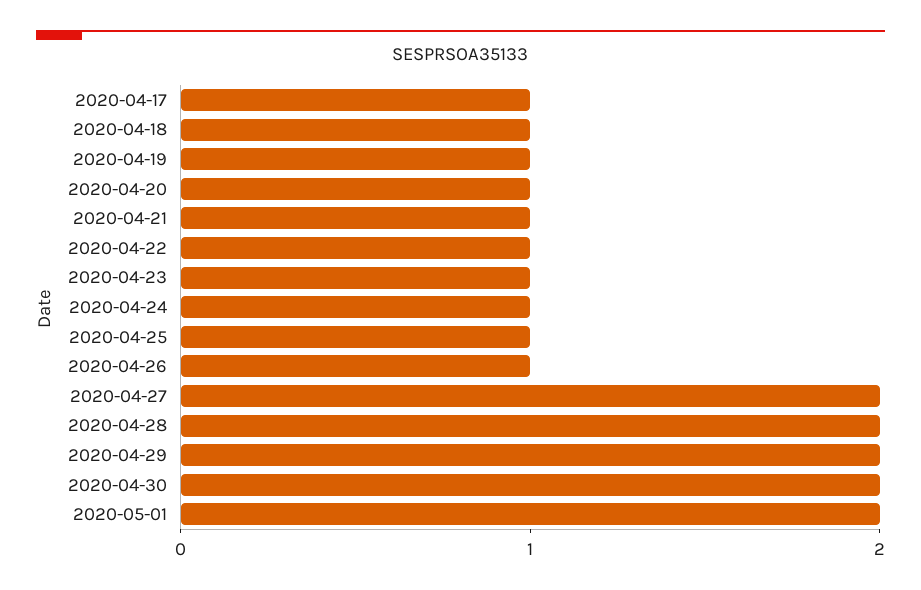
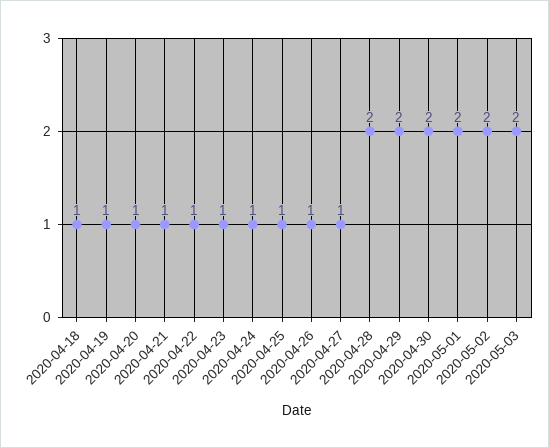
2020-04-17: 1 -> none
2020-04-27: 2 -> 1
2020-05-02: none -> 2
2020-05-03: none -> 2

